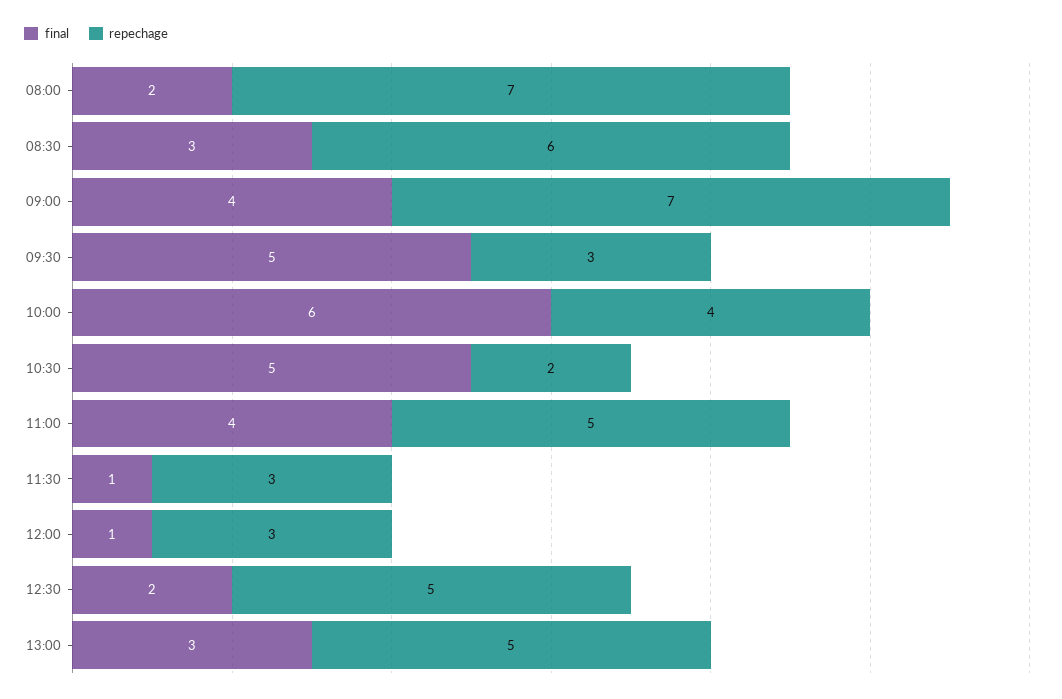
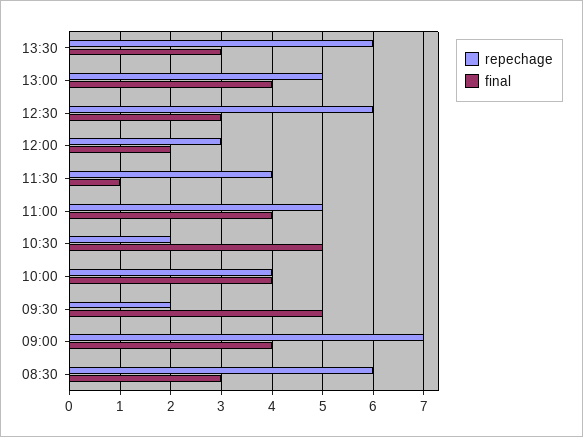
final, 08:00: 2 -> none
repechage, 08:00: 7 -> none
repechage, 09:30: 3 -> 2
final, 10:00: 6 -> 4
repechage, 11:30: 3 -> 4
final, 12:00: 1 -> 2
final, 12:30: 2 -> 3
repechage, 12:30: 5 -> 6
final, 13:00: 3 -> 4
repechage, 13:30: none -> 6
final, 13:30: none -> 3

